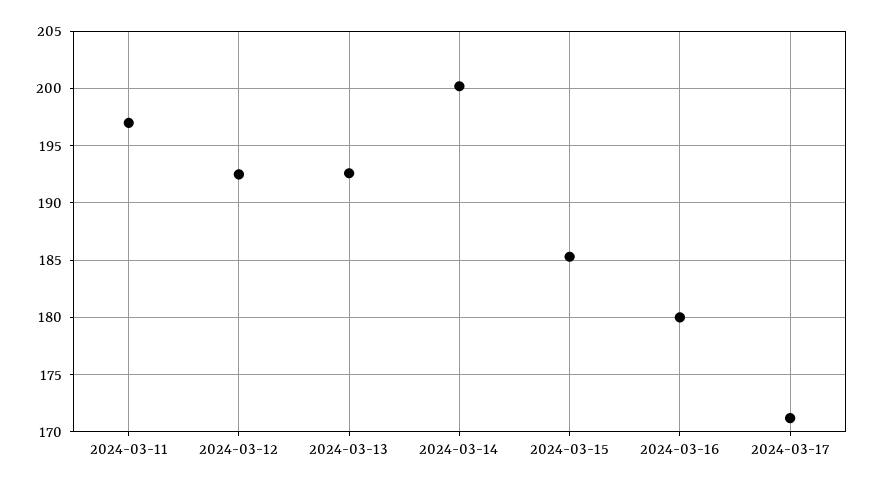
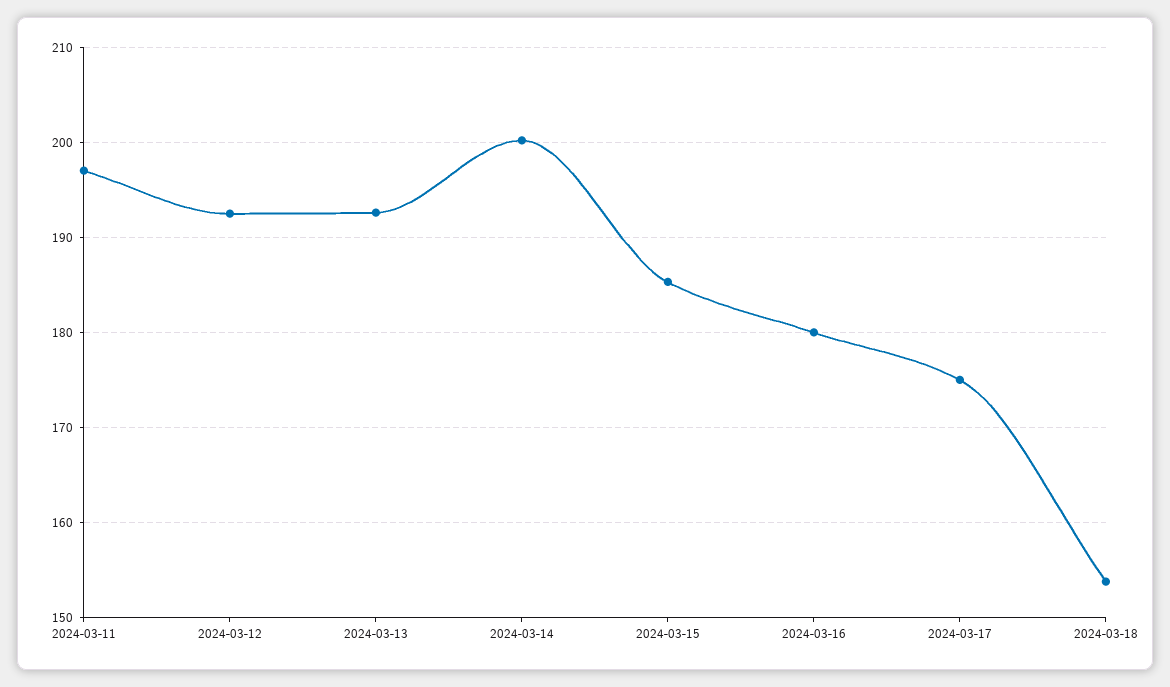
2024-03-17: 171 -> 175
2024-03-18: none -> 154

